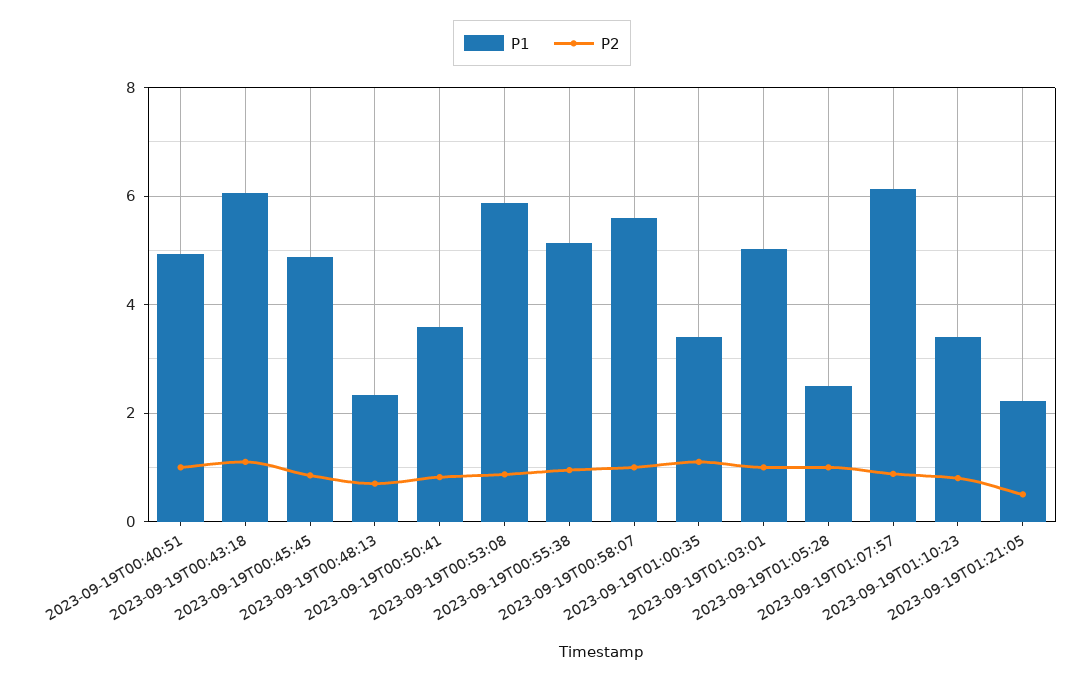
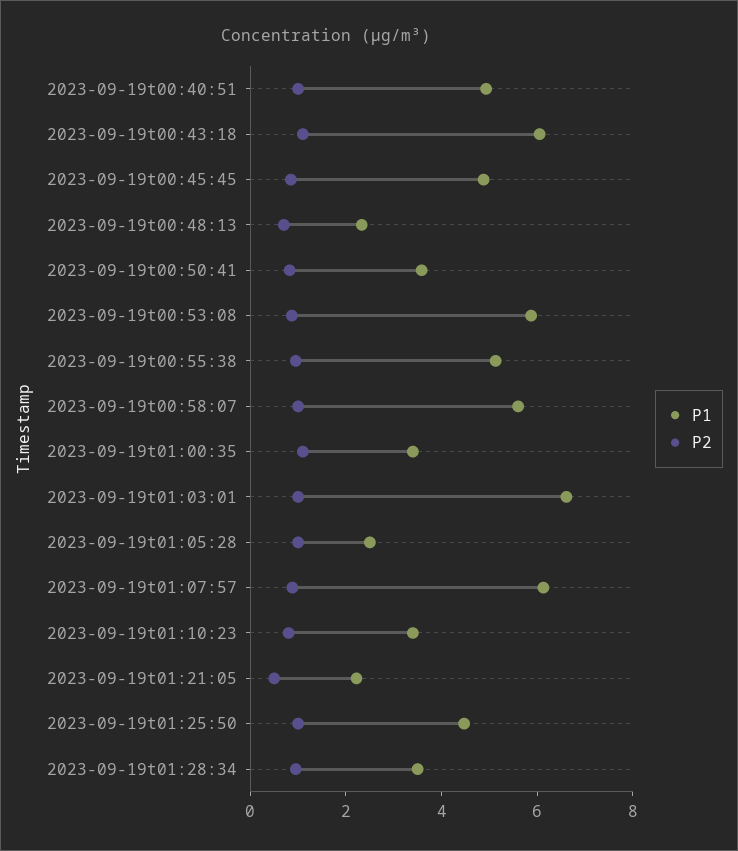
P1, 2023-09-19T01:03:01: 5 -> 6.5
P1, 2023-09-19t01:25:50: none -> 4.5
P2, 2023-09-19t01:25:50: none -> 1
P1, 2023-09-19t01:28:34: none -> 3.5
P2, 2023-09-19t01:28:34: none -> 1

